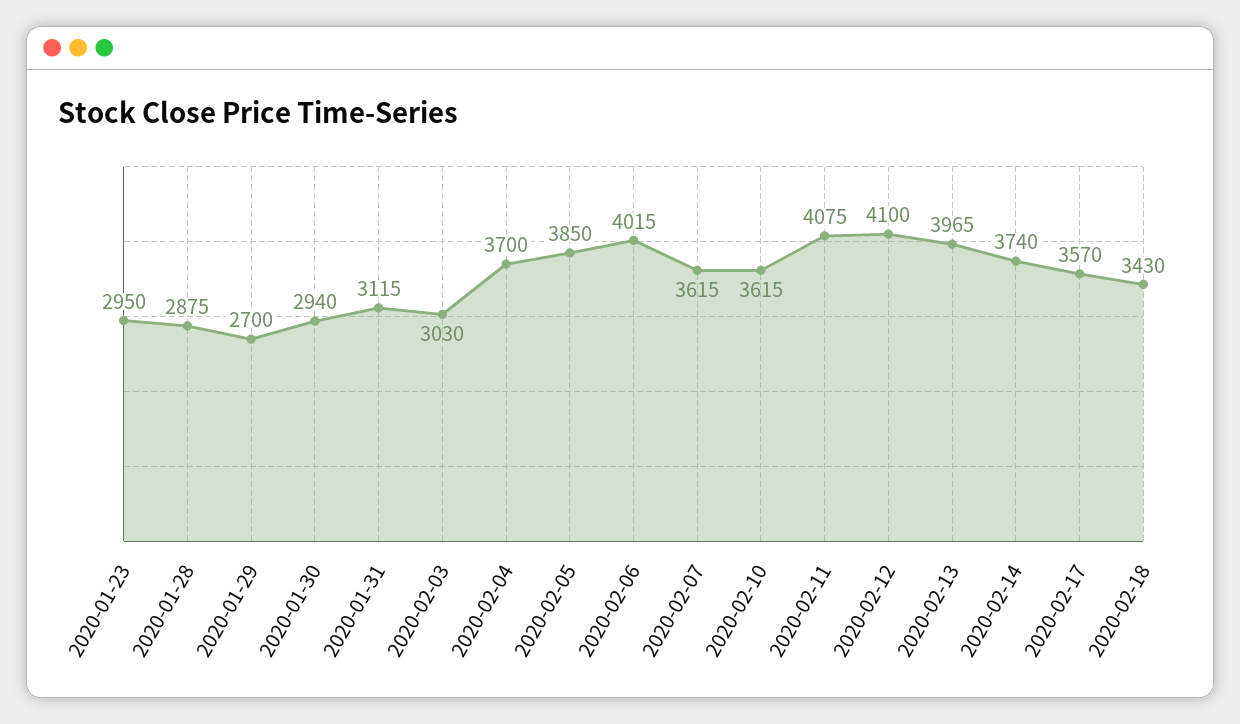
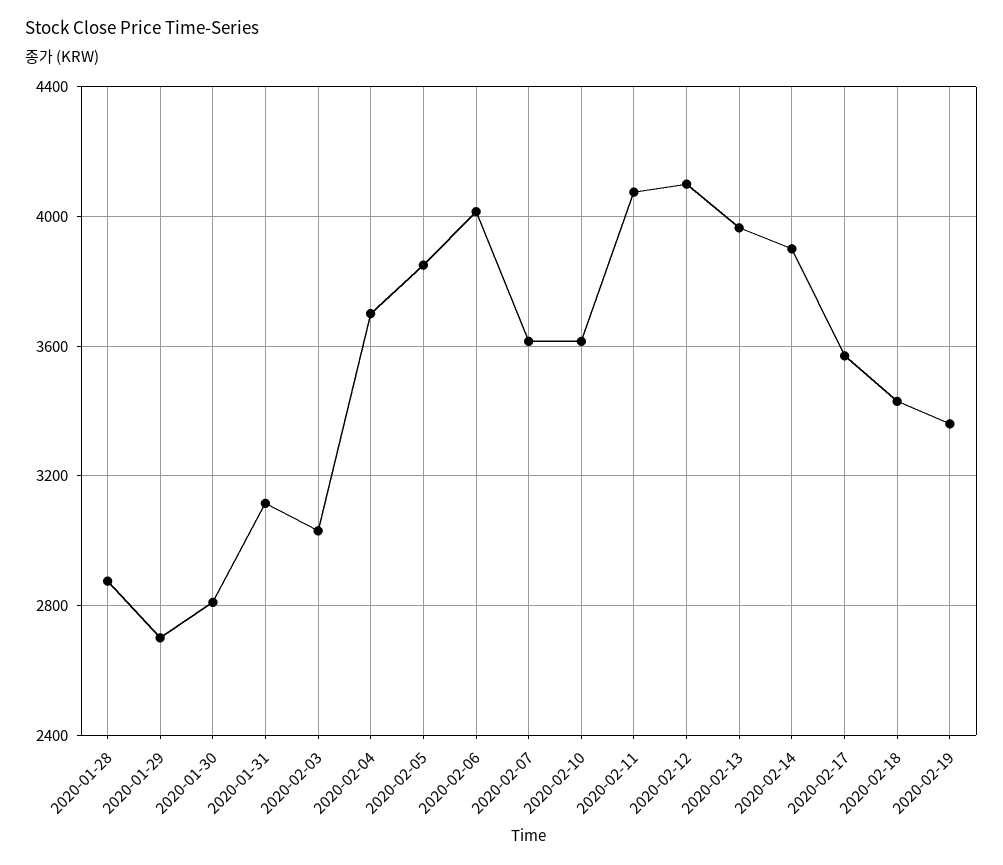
2020-01-23: 2950 -> none
2020-01-30: 2940 -> 2800
2020-02-14: 3740 -> 3900
2020-02-19: none -> 3350

